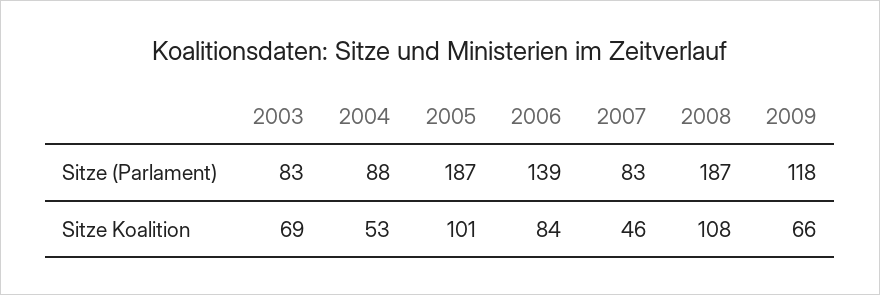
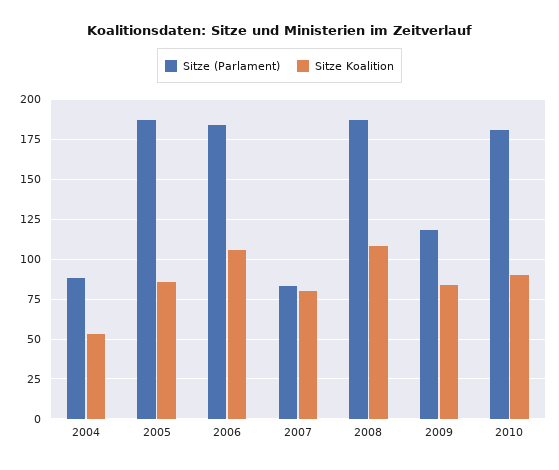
Sitze (Parlament), 2003: 83 -> none
Sitze (Parlament), 2006: 139 -> 185
Sitze Koalition, 2003: 69 -> none
Sitze Koalition, 2005: 101 -> 85
Sitze Koalition, 2006: 84 -> 105
Sitze Koalition, 2007: 46 -> 80
Sitze Koalition, 2009: 66 -> 85
Sitze (Parlament), 2010: none -> 180
Sitze Koalition, 2010: none -> 90

